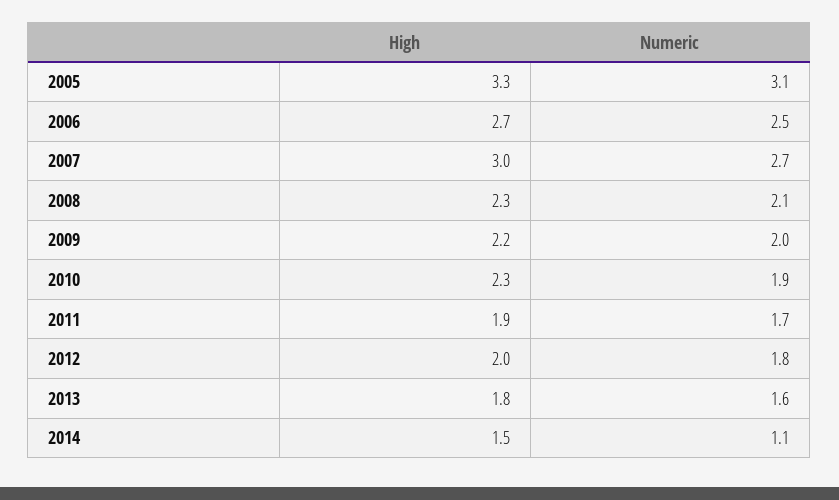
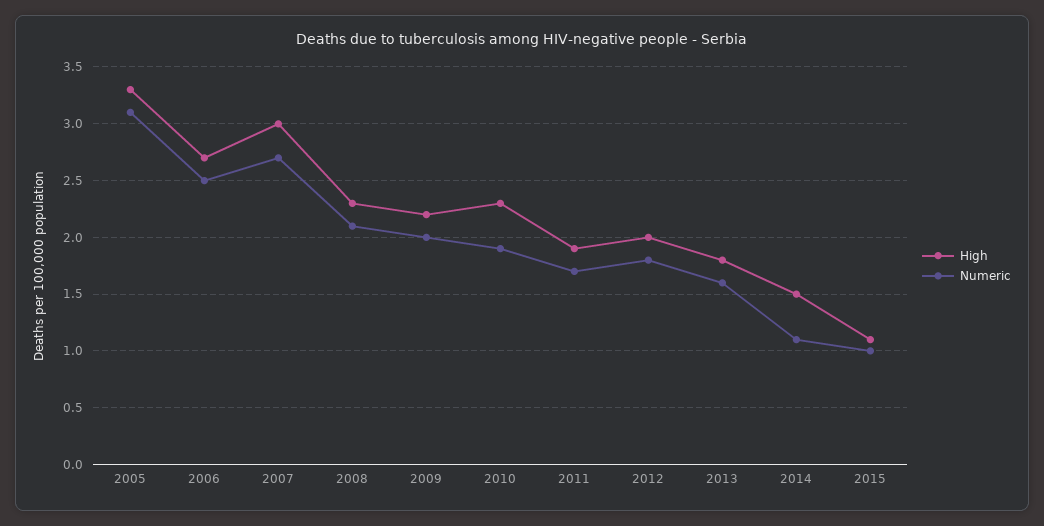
High, 2015: none -> 1.1
Numeric, 2015: none -> 1

